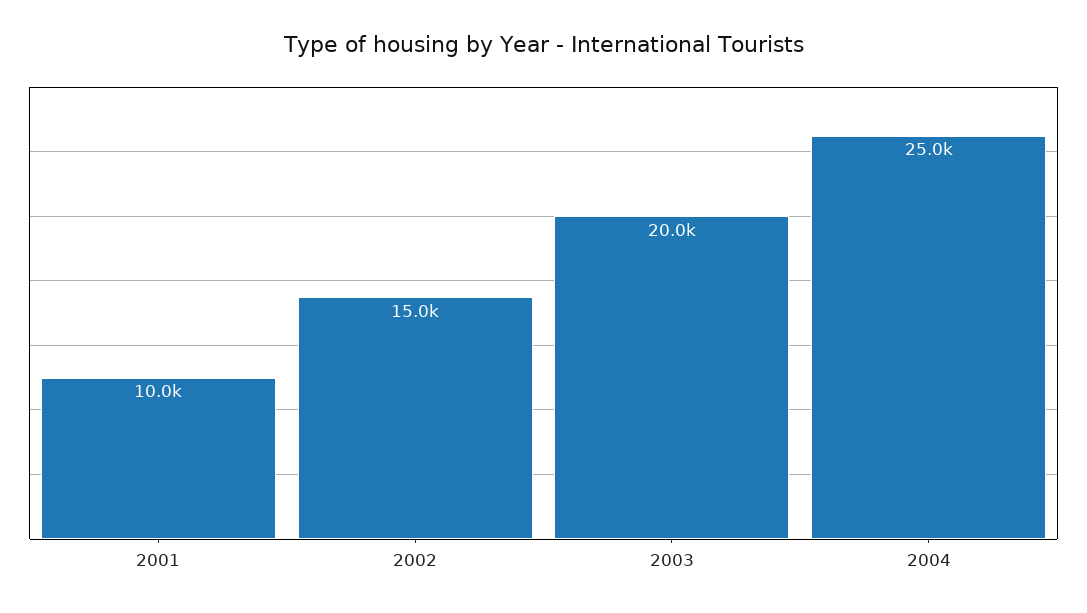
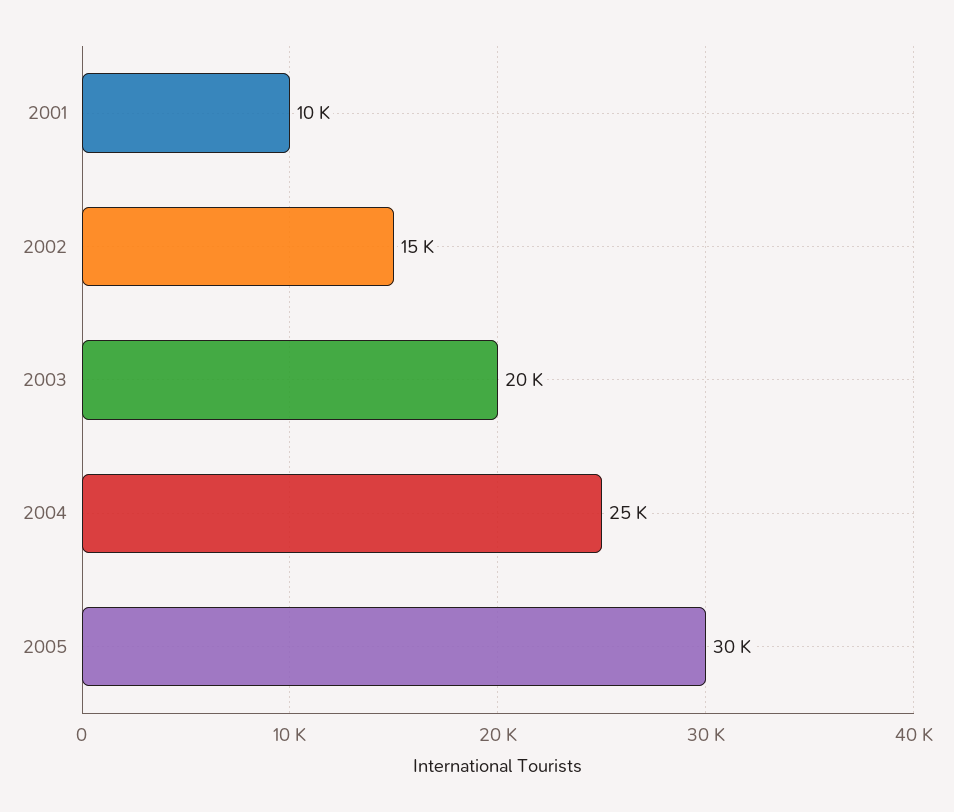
2005: none -> 30000

